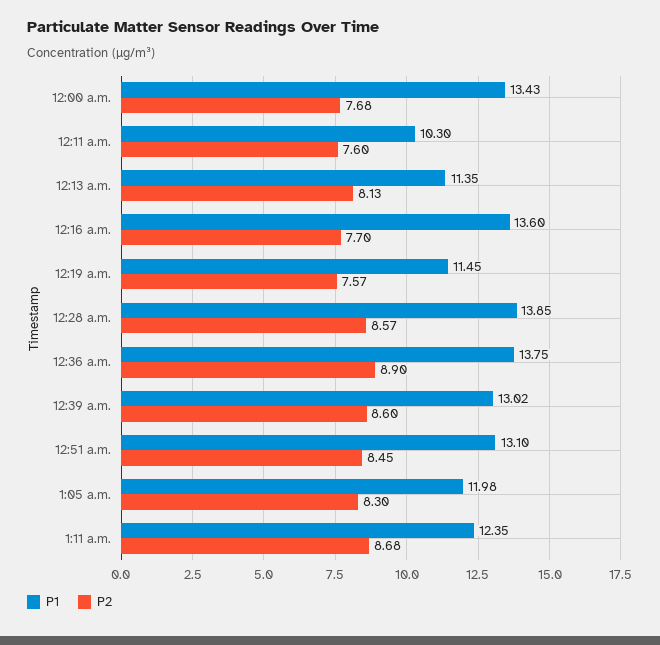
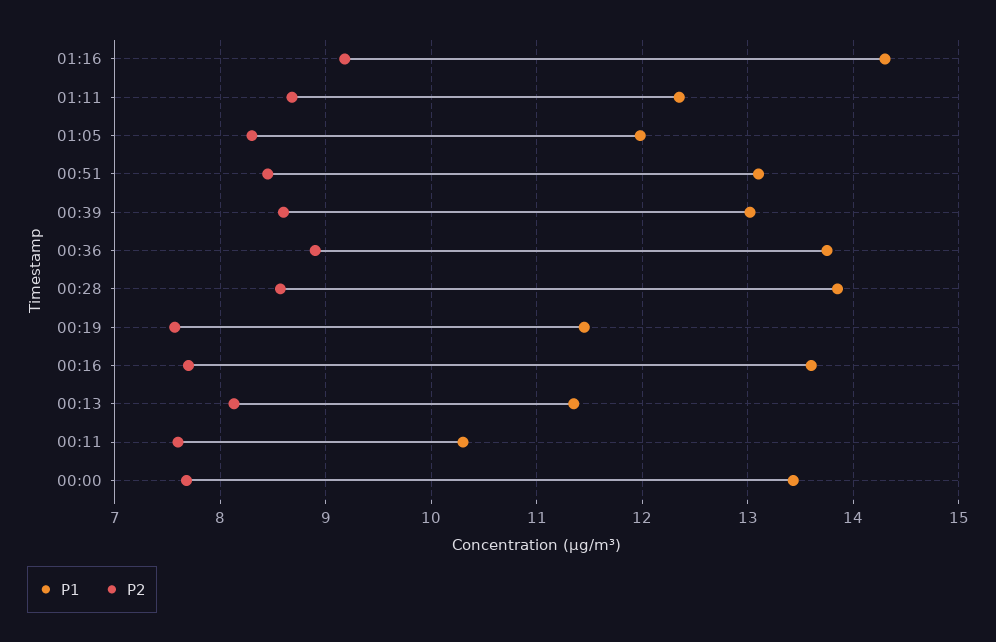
P1, 01:16: none -> 14.3
P2, 01:16: none -> 9.2

